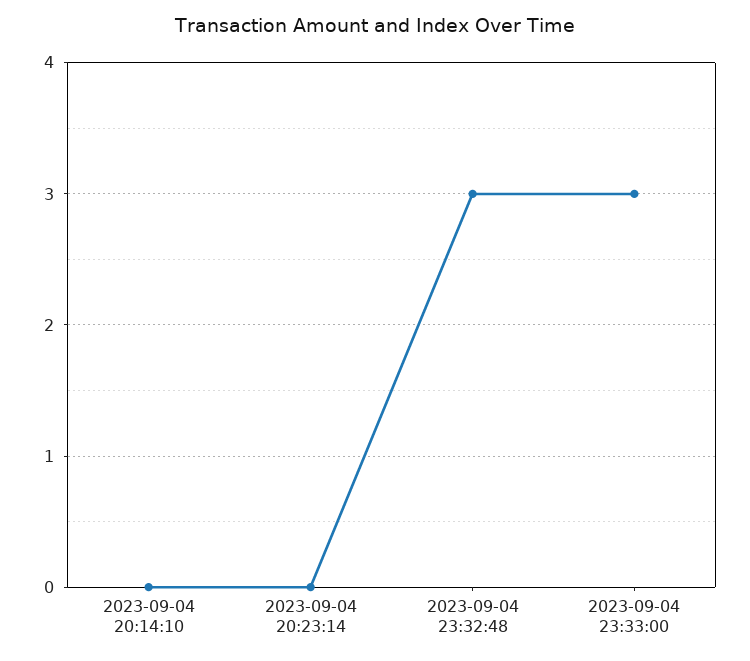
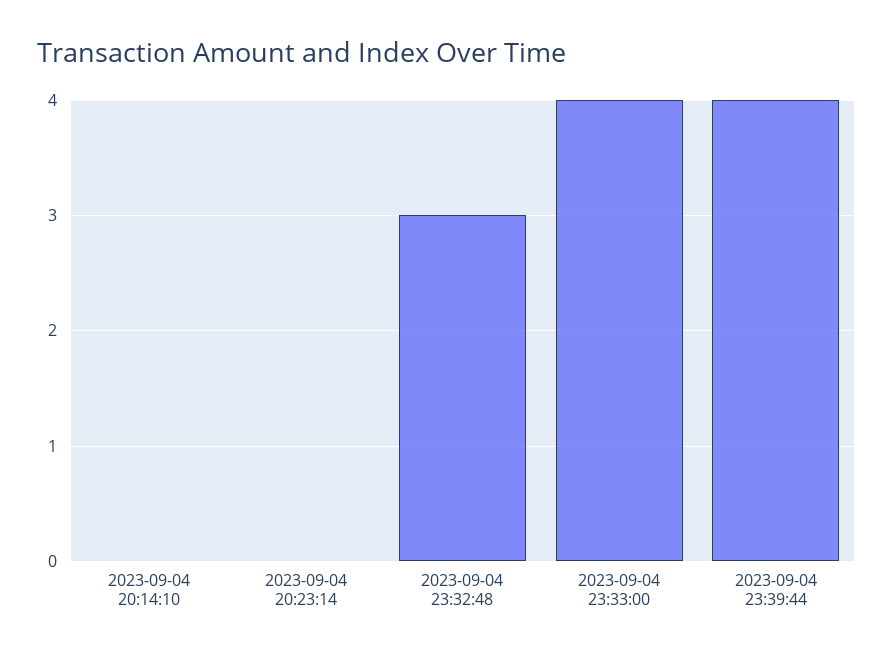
2023-09-04 23:33:00: 3 -> 4
2023-09-04 23:39:44: none -> 4

